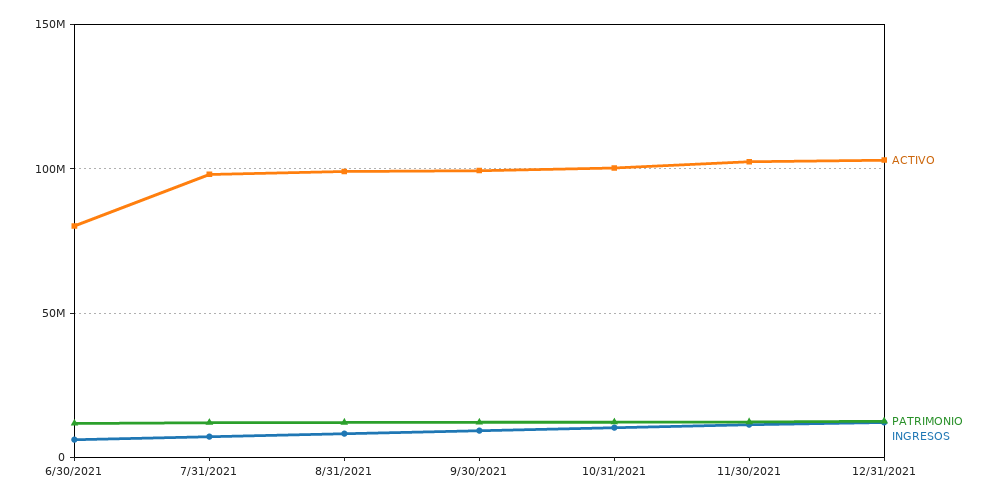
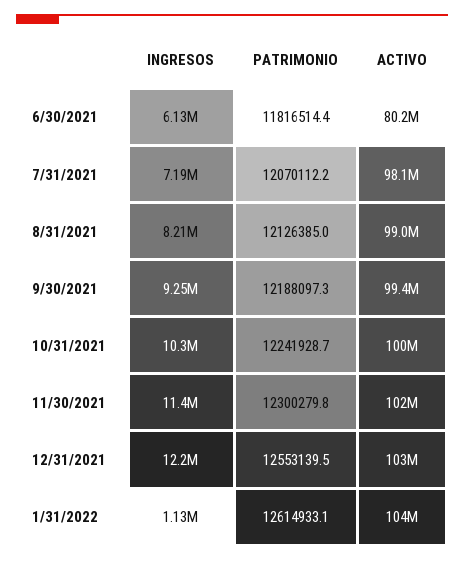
INGRESOS, 1/31/2022: none -> 1130000
PATRIMONIO, 1/31/2022: none -> 12614933.1
ACTIVO, 1/31/2022: none -> 104000000

